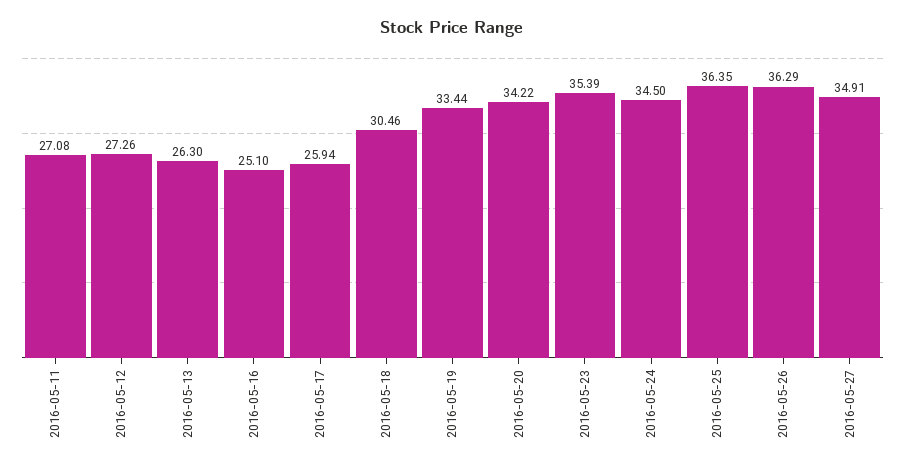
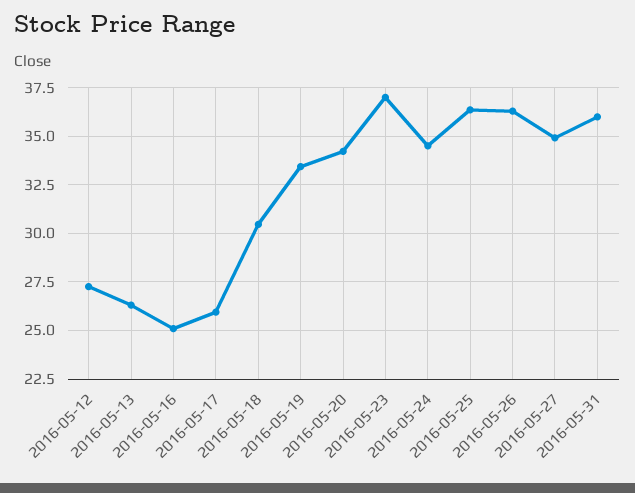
2016-05-11: 27.08 -> none
2016-05-23: 35.39 -> 37
2016-05-31: none -> 36

